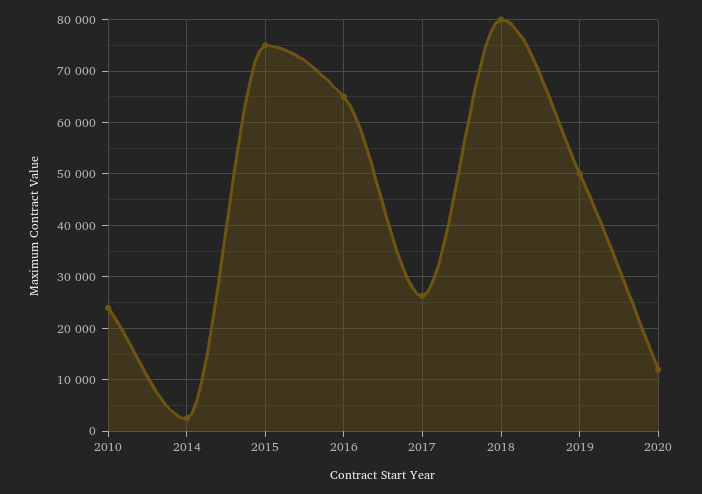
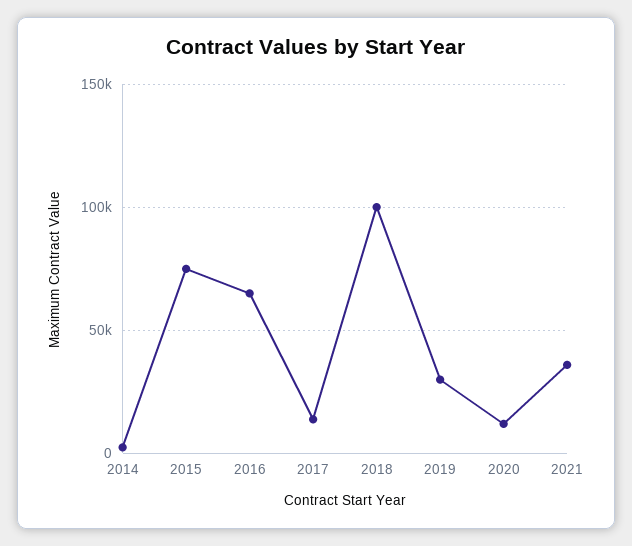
2010: 24000 -> none
2017: 26000 -> 15000
2018: 80000 -> 100000
2019: 50000 -> 30000
2021: none -> 35000

